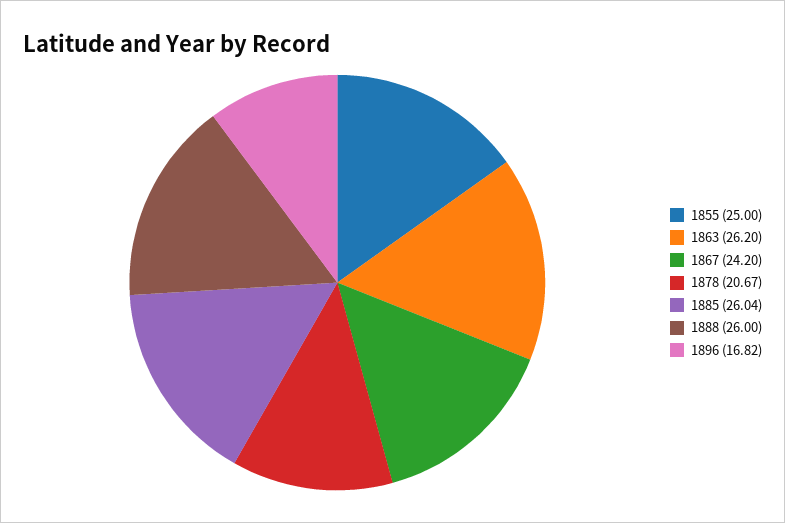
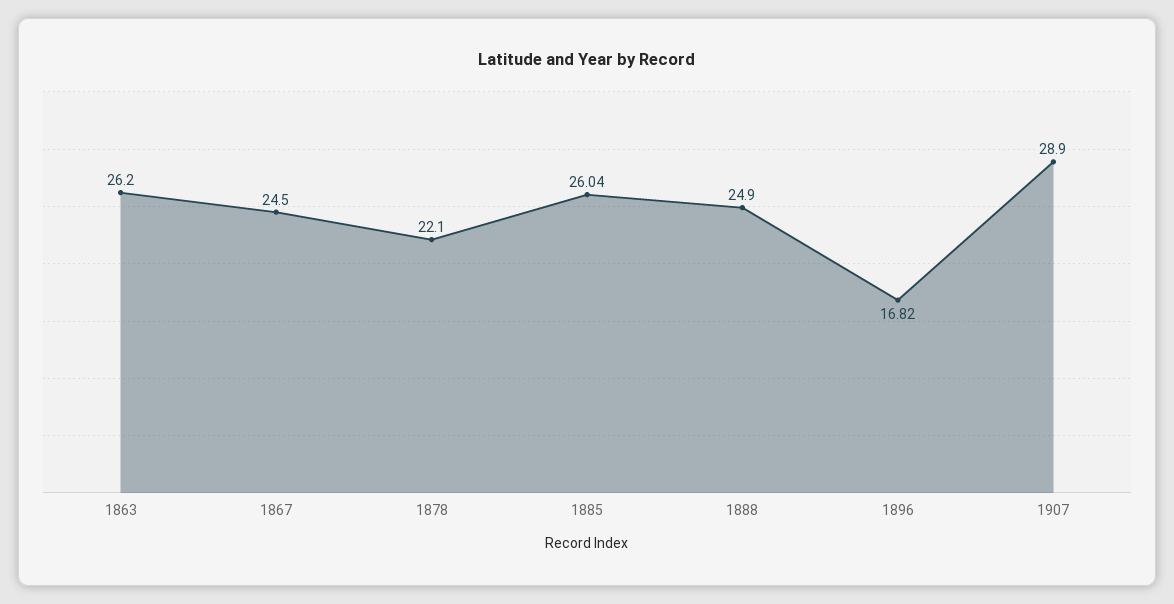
1855: 25 -> none
1867: 24.2 -> 24.5
1878: 20.67 -> 22.1
1888: 26 -> 24.9
1907: none -> 28.9

